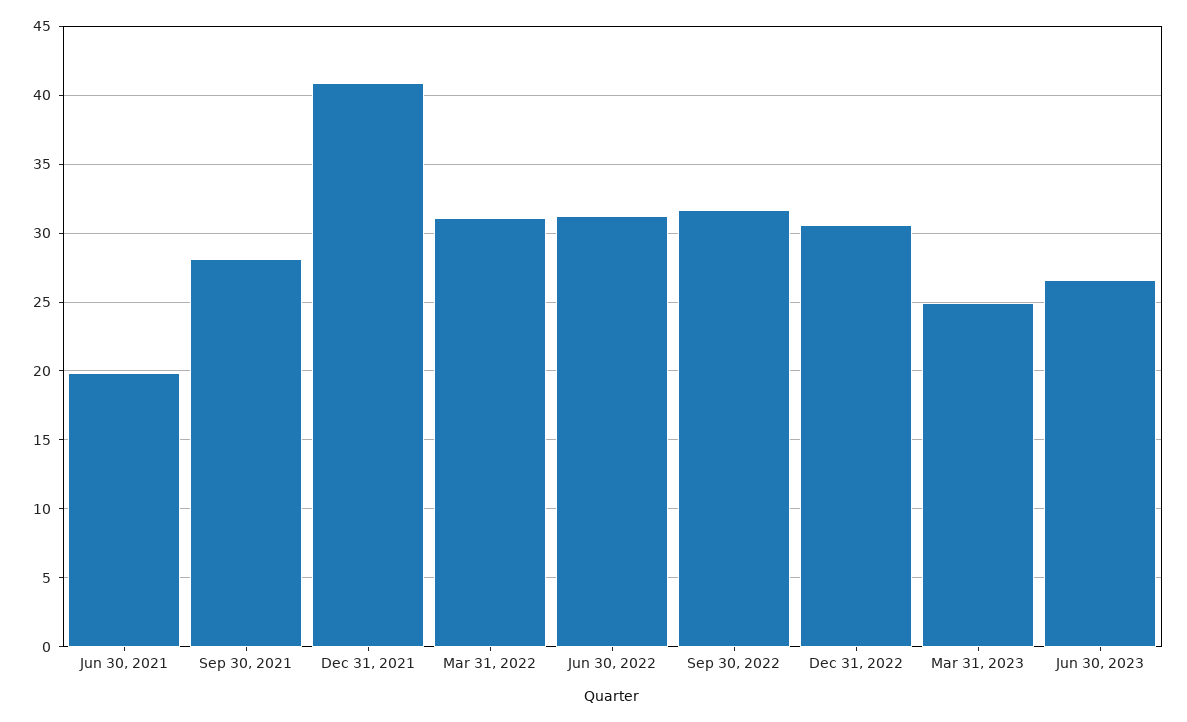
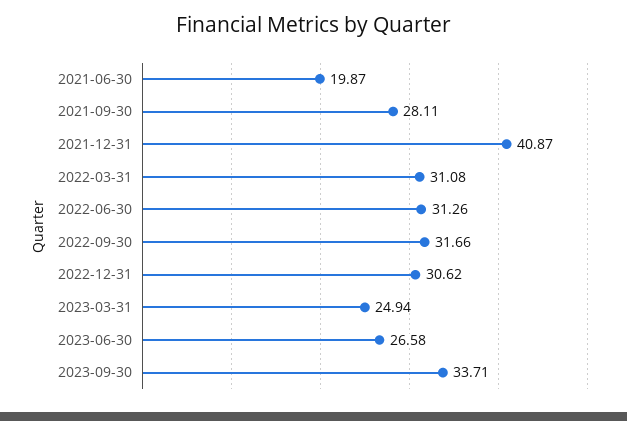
2023-09-30: none -> 33.71

